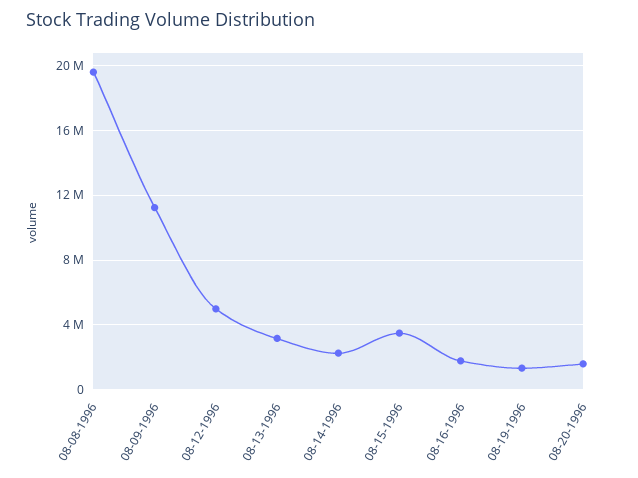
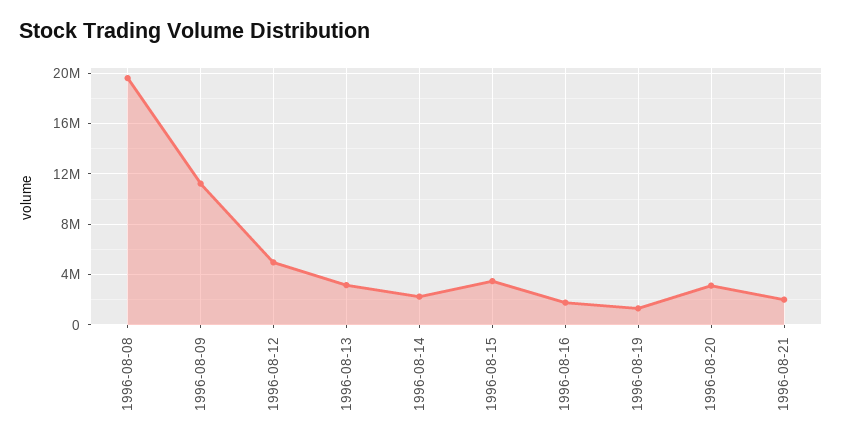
08-20-1996: 1500000 -> 3000000
1996-08-21: none -> 2000000

